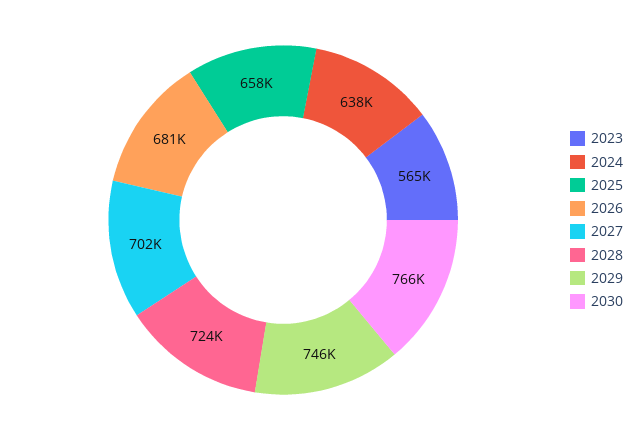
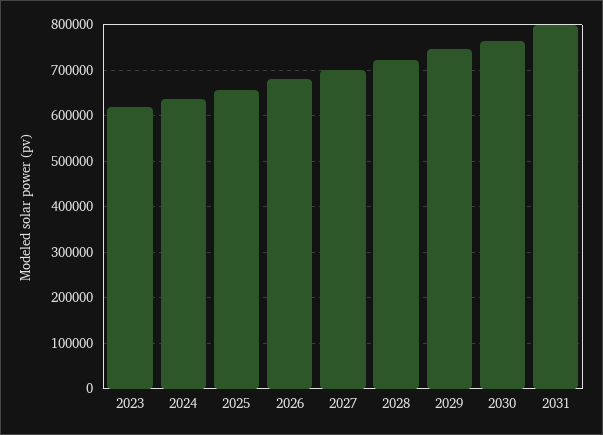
2023: 565000 -> 620000
2031: none -> 800000

